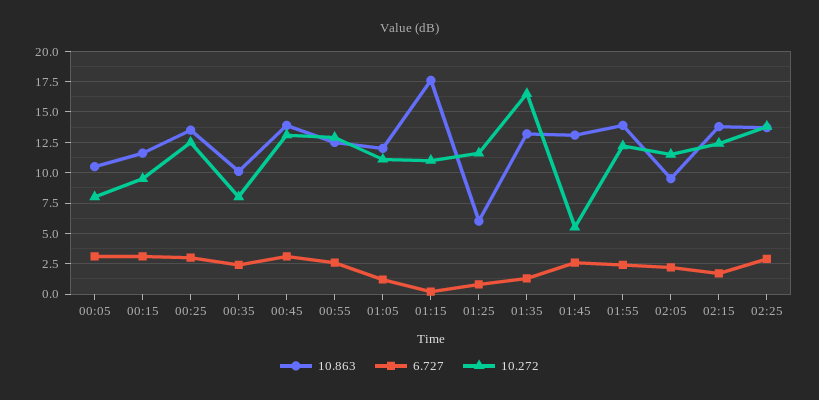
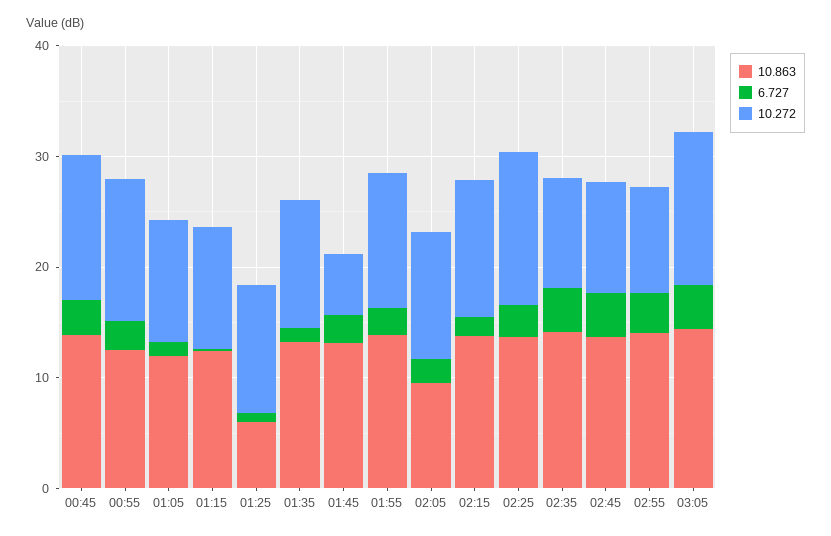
10.863, 00:05: 10.5 -> none
6.727, 00:05: 3 -> none
10.272, 00:05: 8 -> none
10.863, 00:15: 11.5 -> none
6.727, 00:15: 3 -> none
10.272, 00:15: 9.5 -> none
10.863, 00:25: 13.5 -> none
6.727, 00:25: 3 -> none
10.272, 00:25: 12.5 -> none
10.863, 00:35: 10 -> none
6.727, 00:35: 2.5 -> none
10.272, 00:35: 8 -> none
10.863, 01:15: 17.5 -> 12
10.272, 01:35: 16.5 -> 12
10.863, 02:35: none -> 14
6.727, 02:35: none -> 4
10.272, 02:35: none -> 10
10.863, 02:45: none -> 14
6.727, 02:45: none -> 4
10.272, 02:45: none -> 10
10.863, 02:55: none -> 14
6.727, 02:55: none -> 4
10.272, 02:55: none -> 10
10.863, 03:05: none -> 14
6.727, 03:05: none -> 4
10.272, 03:05: none -> 14

